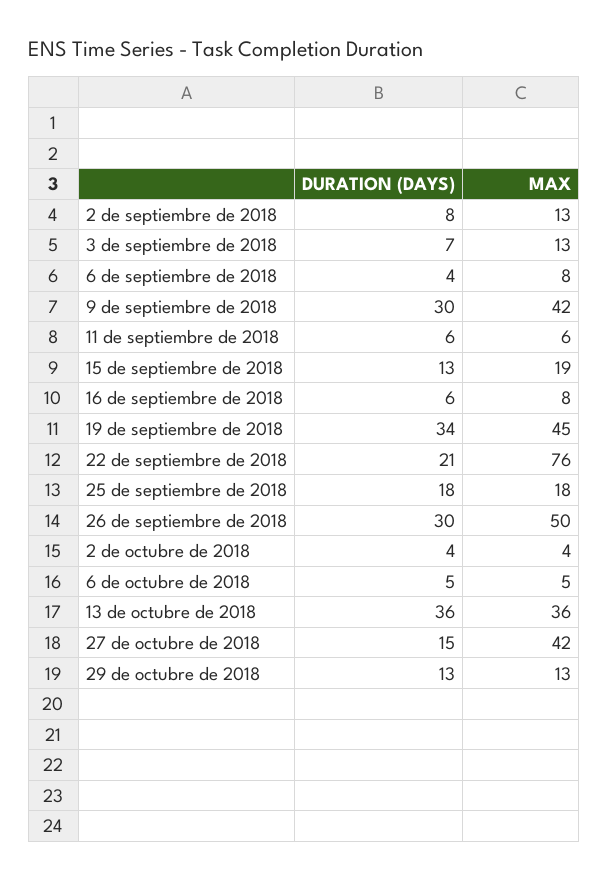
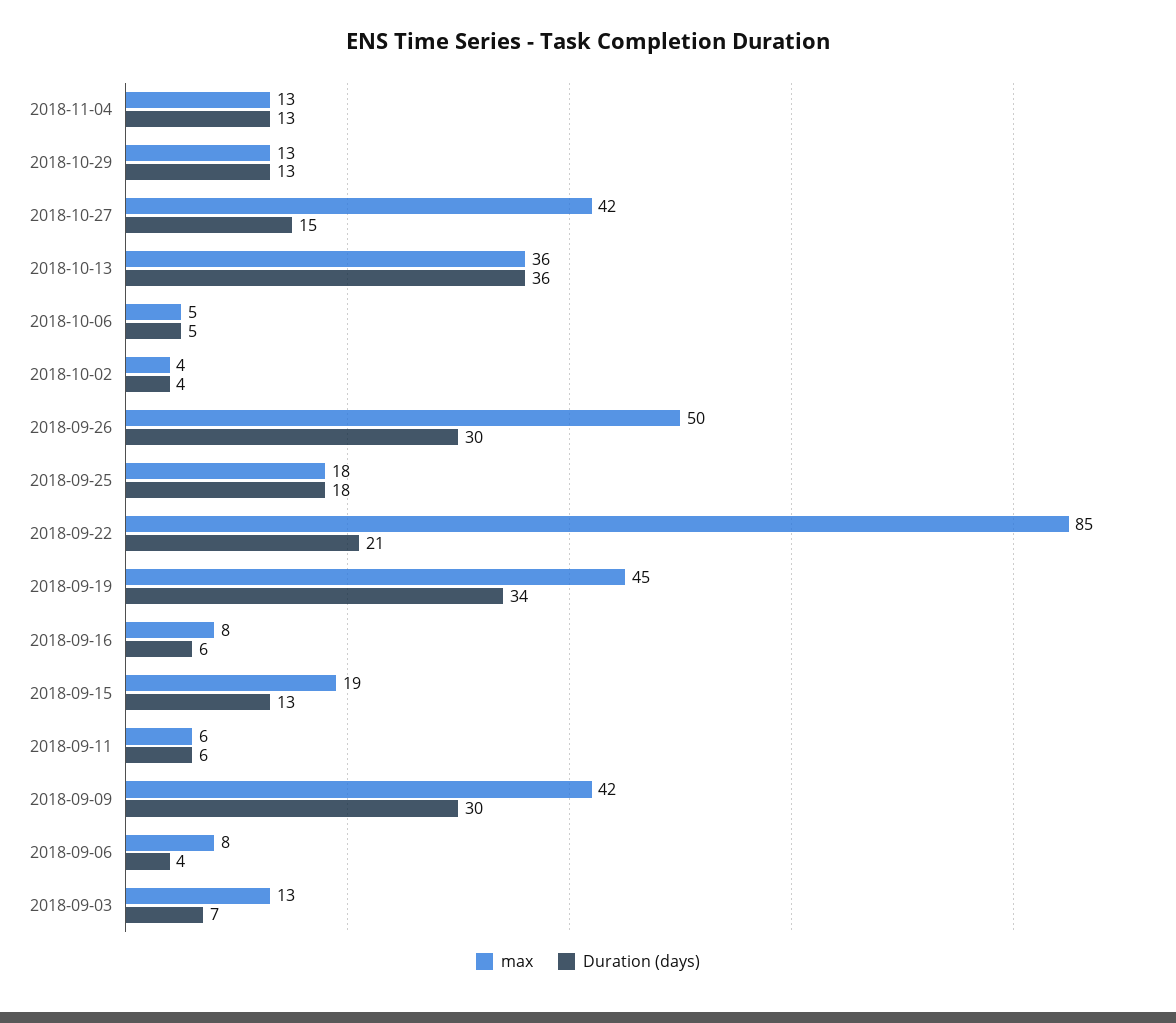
DURATION (DAYS), 2 de septiembre de 2018: 8 -> none
MAX, 2 de septiembre de 2018: 13 -> none
MAX, 22 de septiembre de 2018: 76 -> 85
MAX, 2018-11-04: none -> 13
DURATION (DAYS), 2018-11-04: none -> 13

